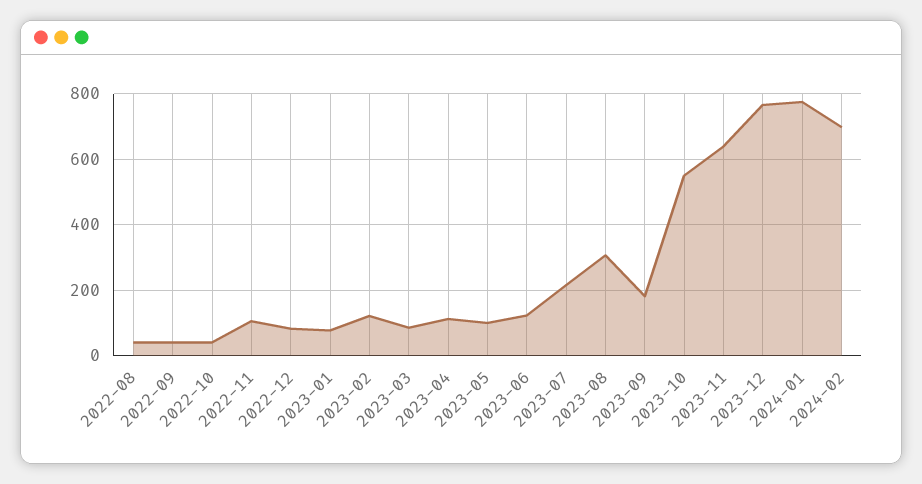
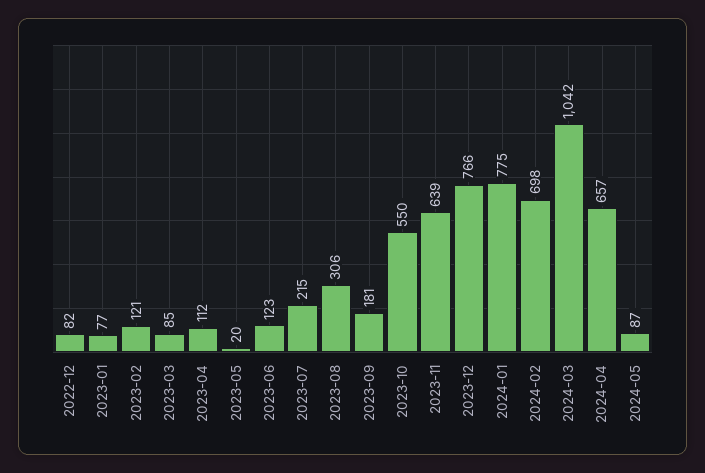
2022-08: 40 -> none
2022-09: 40 -> none
2022-10: 40 -> none
2022-11: 100 -> none
2023-05: 100 -> 20
2024-03: none -> 1042
2024-04: none -> 657
2024-05: none -> 87

